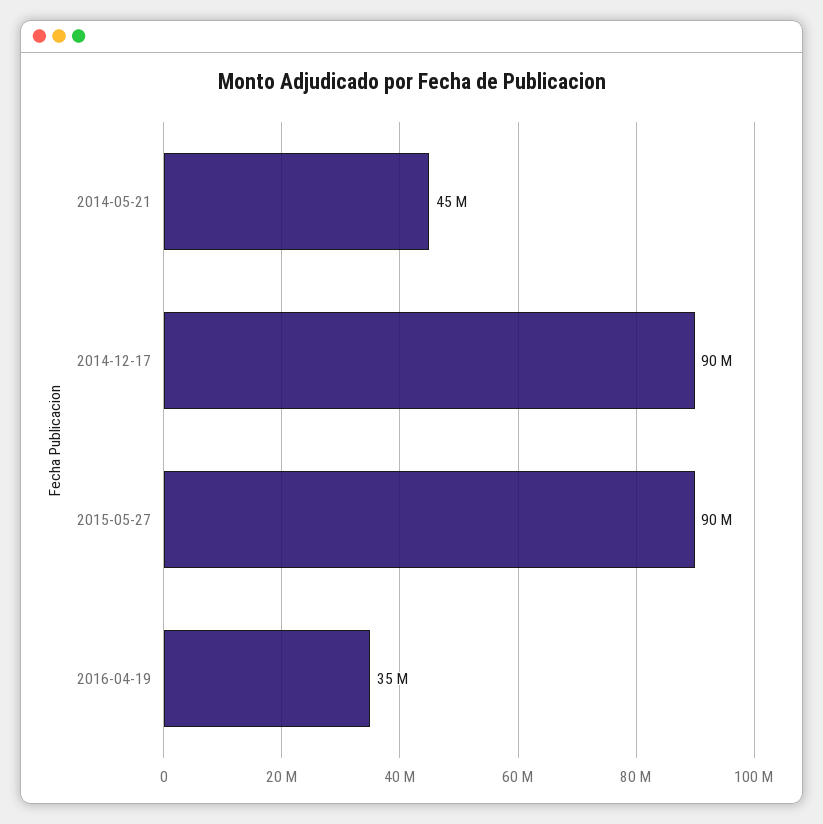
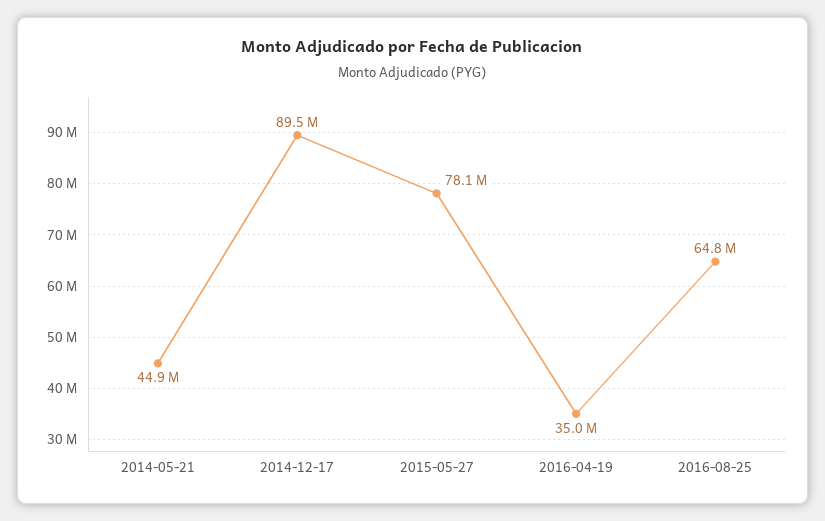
2015-05-27: 90000000 -> 78100000
2016-08-25: none -> 64800000

